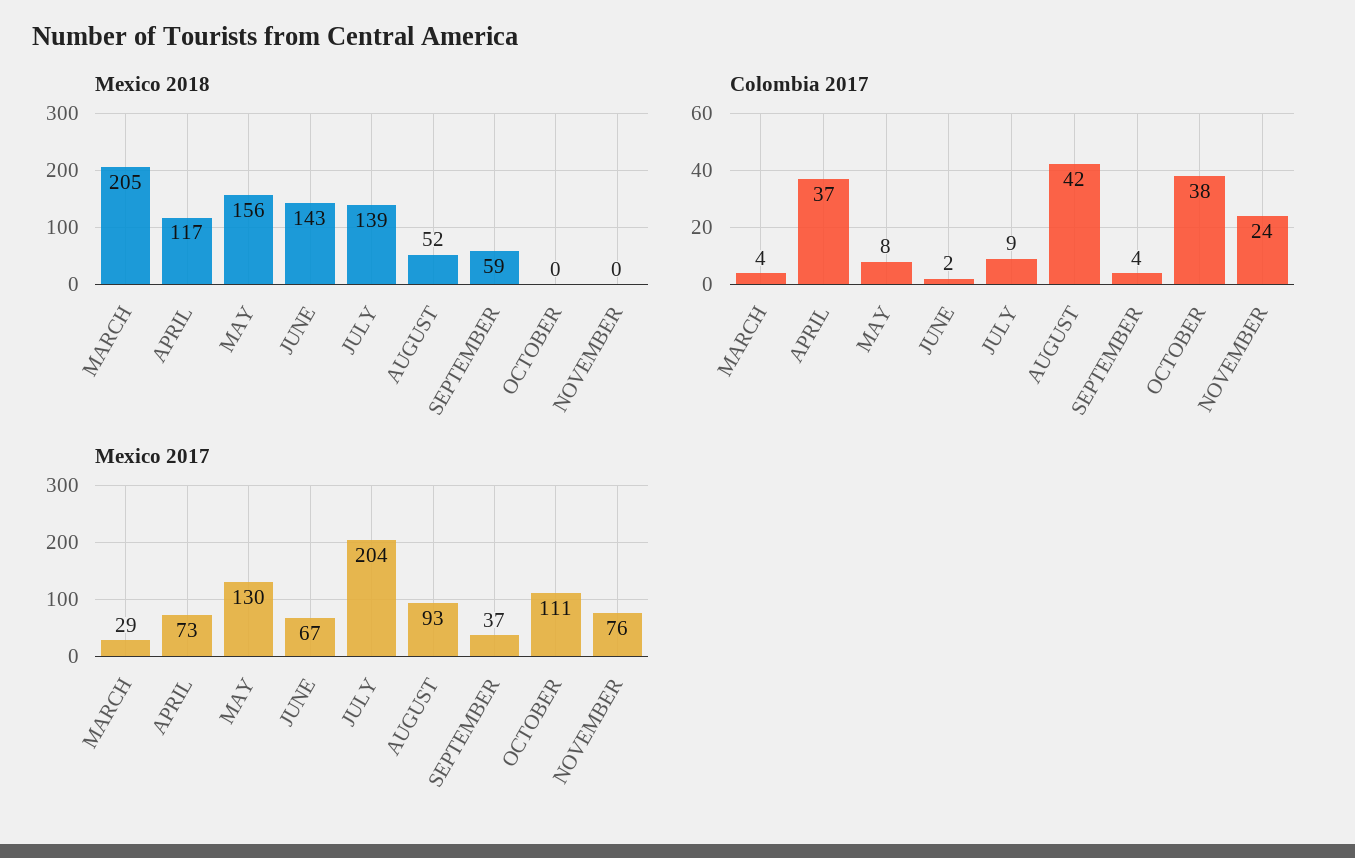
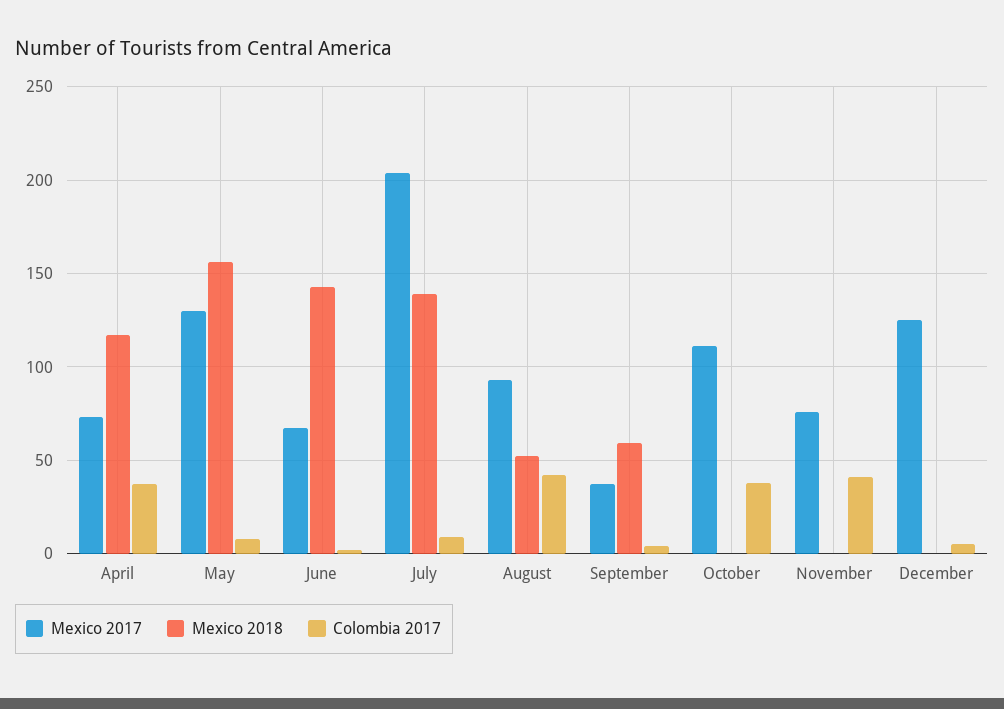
Mexico 2018, MARCH: 205 -> none
Colombia 2017, MARCH: 4 -> none
Colombia 2017, NOVEMBER: 24 -> 40
Mexico 2017, MARCH: 29 -> none
Mexico 2017, December: none -> 125
Mexico 2018, December: none -> 0
Colombia 2017, December: none -> 5

